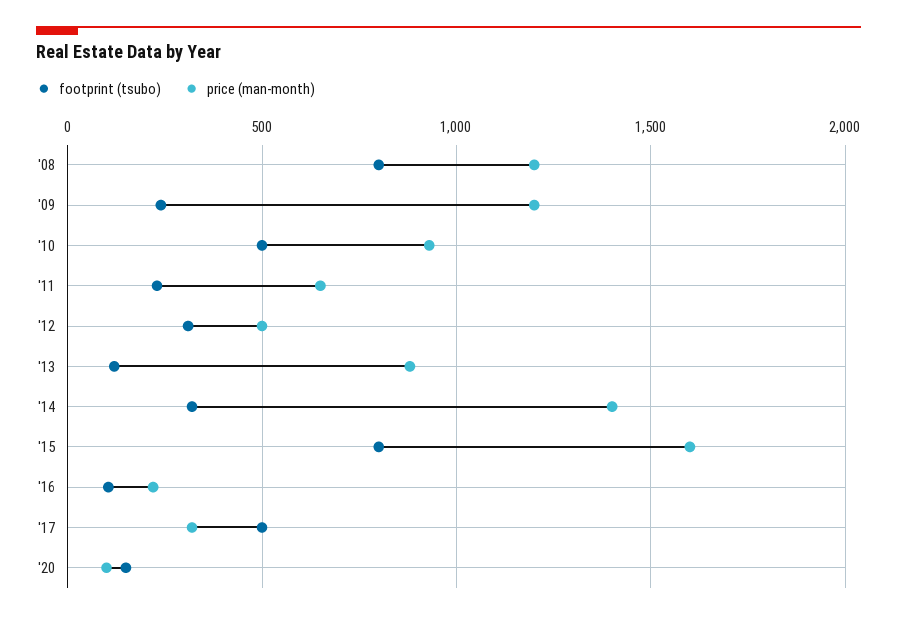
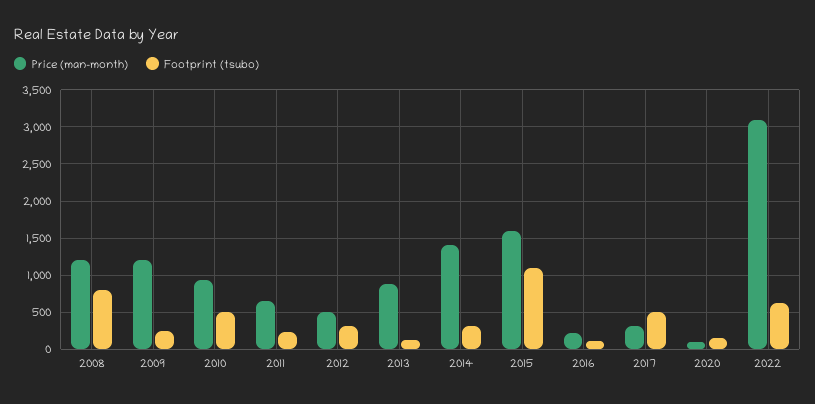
footprint (tsubo), '15: 800 -> 1100
price (man-month), 2022: none -> 3100
footprint (tsubo), 2022: none -> 600

